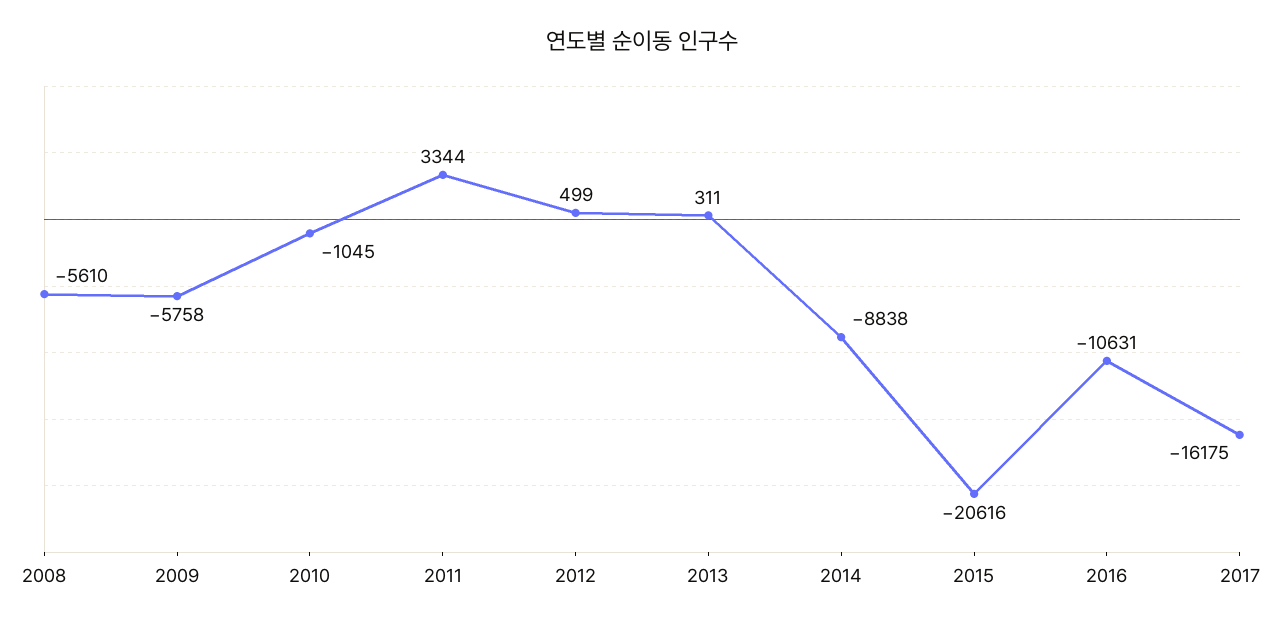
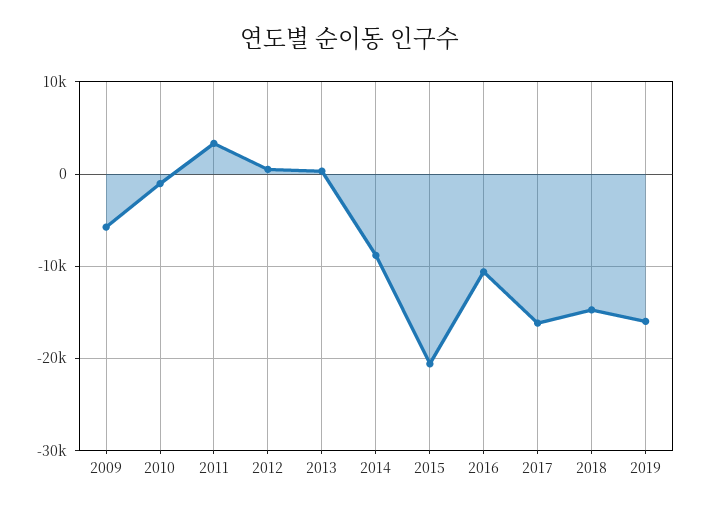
2008: -5610 -> none
2018: none -> -15000
2019: none -> -16000

